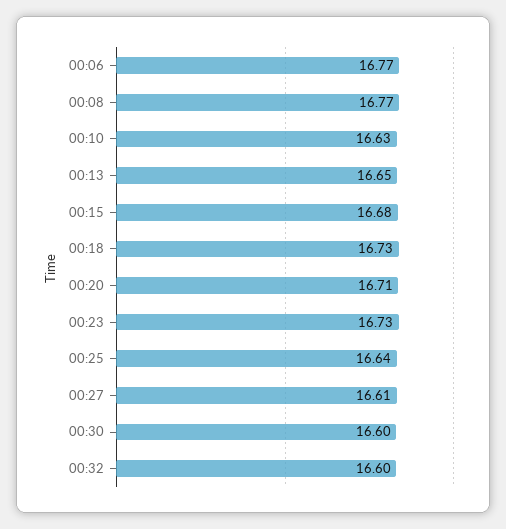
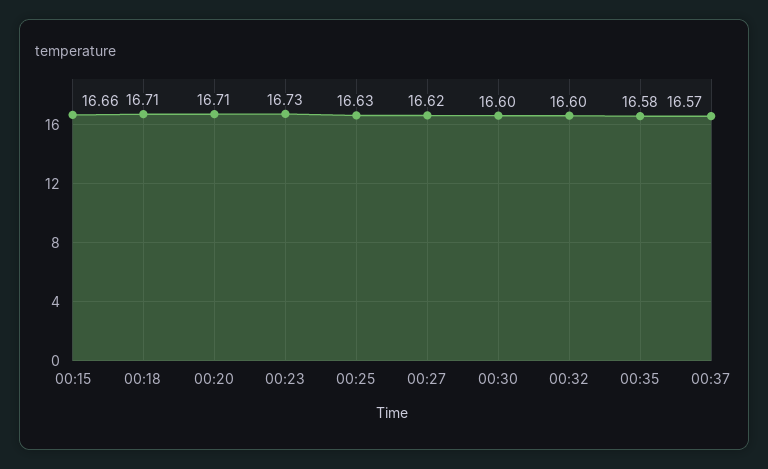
00:06: 16.77 -> none
00:08: 16.77 -> none
00:10: 16.63 -> none
00:13: 16.65 -> none
00:15: 16.68 -> 16.66
00:18: 16.73 -> 16.71
00:25: 16.64 -> 16.63
00:27: 16.61 -> 16.62
00:35: none -> 16.58
00:37: none -> 16.57

